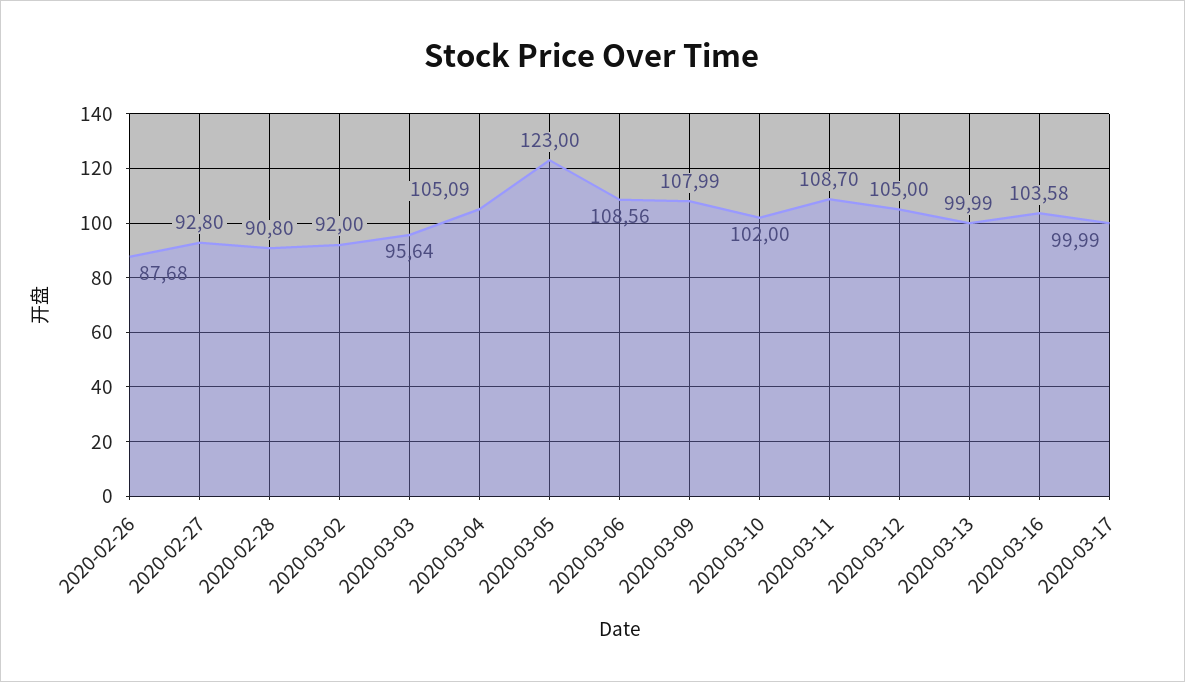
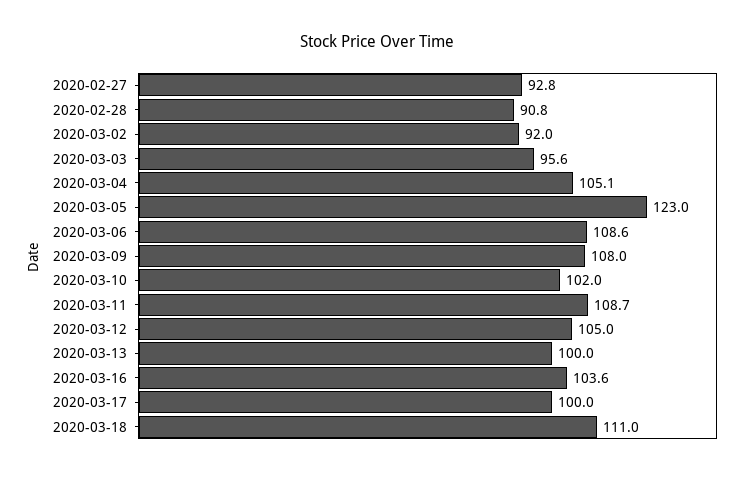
2020-02-26: 87.68 -> none
2020-03-18: none -> 111

